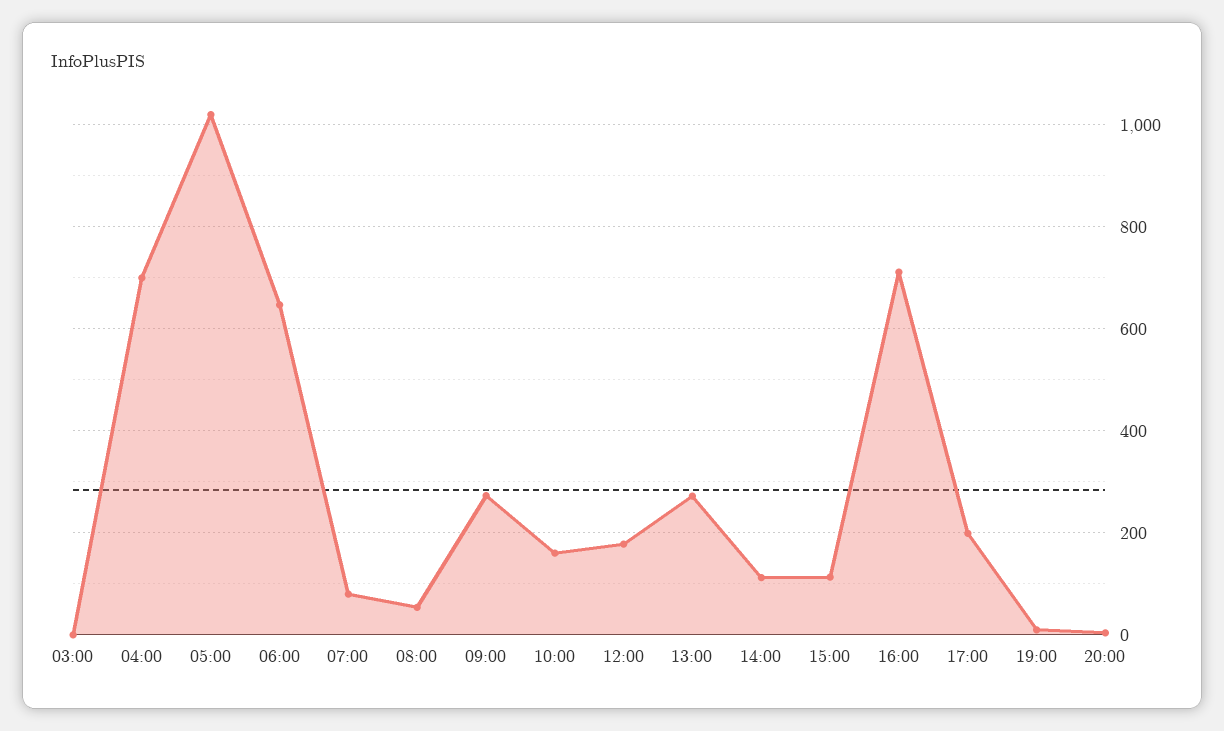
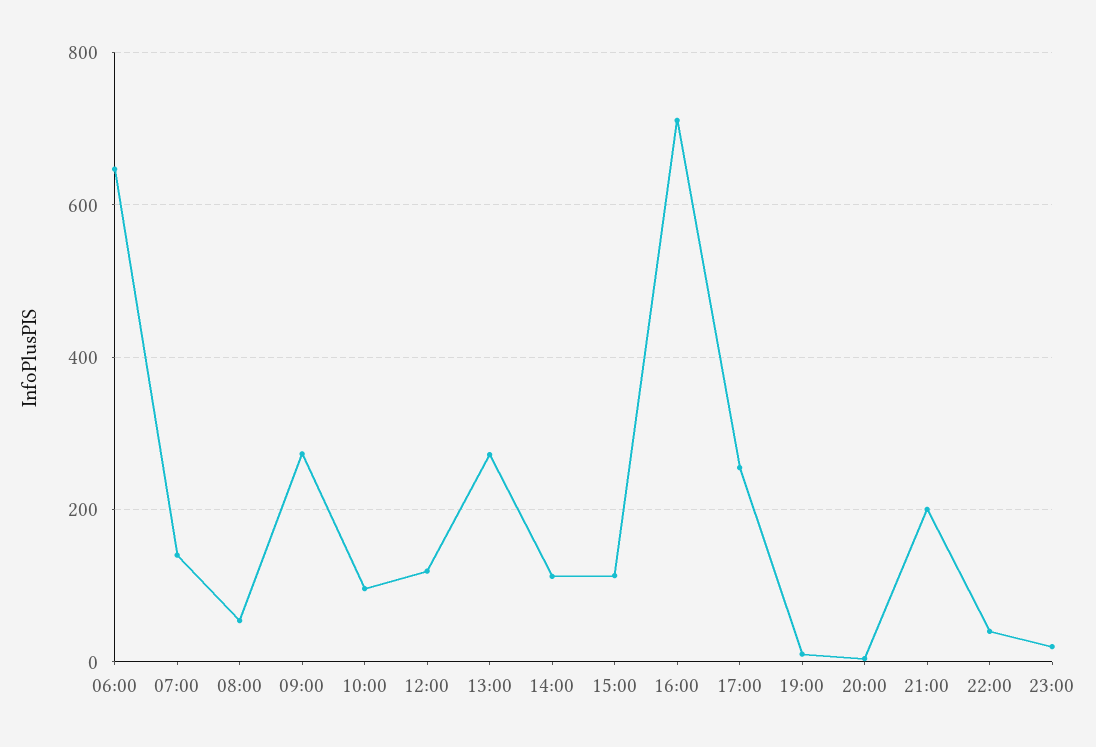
03:00: 0 -> none
04:00: 700 -> none
05:00: 1020 -> none
07:00: 80 -> 140
10:00: 160 -> 100
12:00: 180 -> 120
17:00: 200 -> 260
21:00: none -> 200
22:00: none -> 40
23:00: none -> 20

